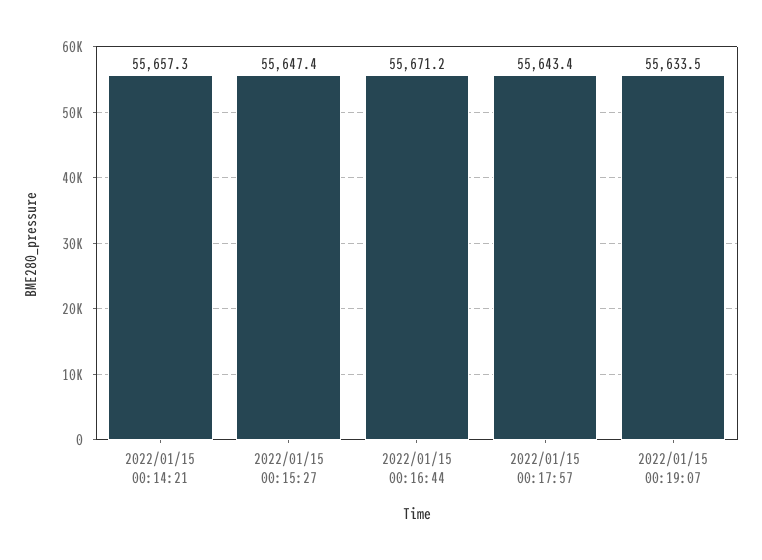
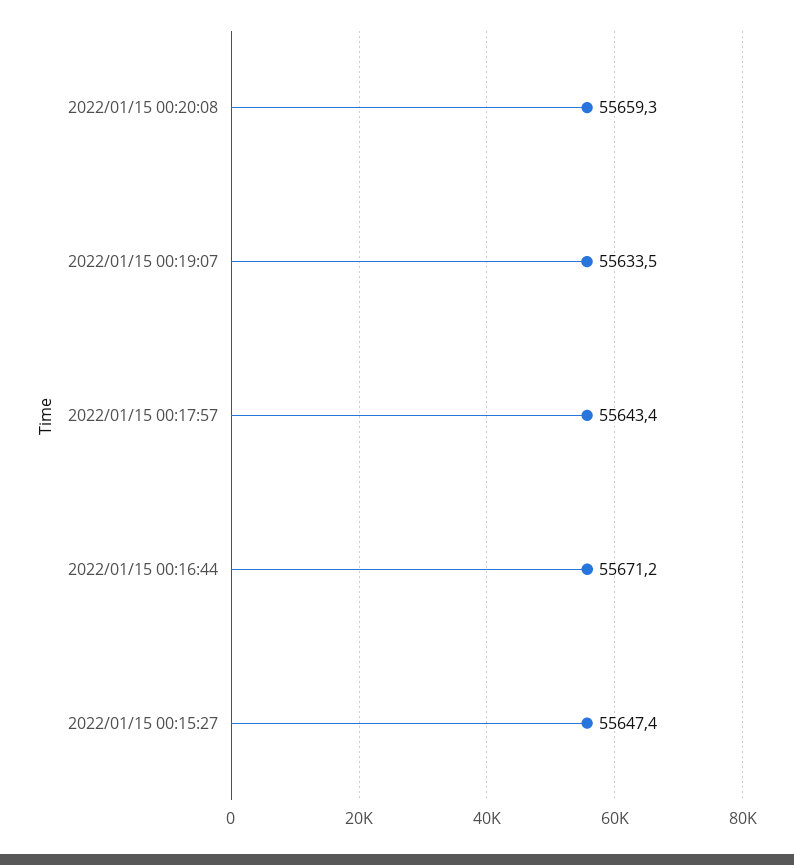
2022/01/15 00:14:21: 55657.3 -> none
2022/01/15 00:20:08: none -> 55659.3

